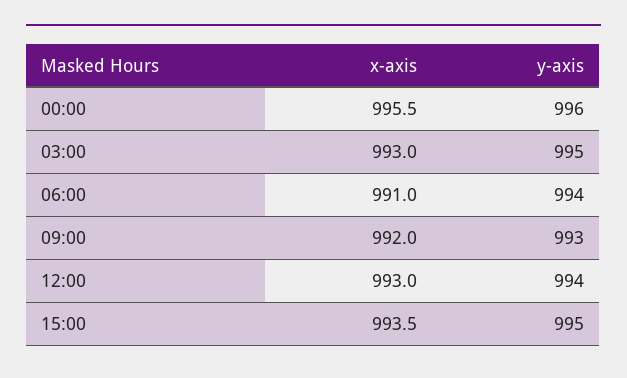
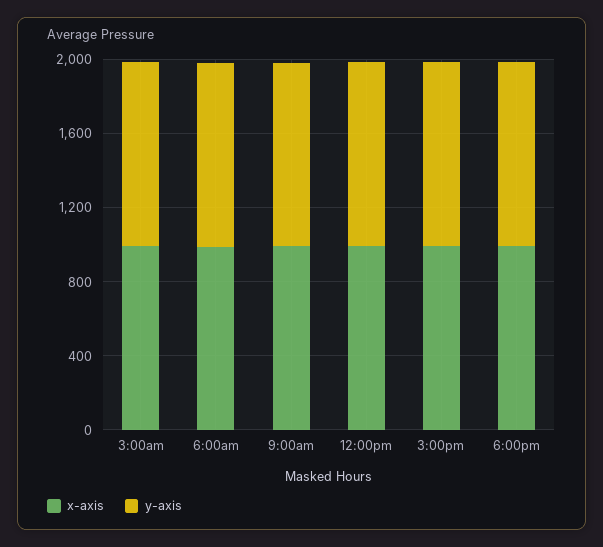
x-axis, 00:00: 995.5 -> none
y-axis, 00:00: 996 -> none
x-axis, 6:00pm: none -> 1000
y-axis, 6:00pm: none -> 1000

